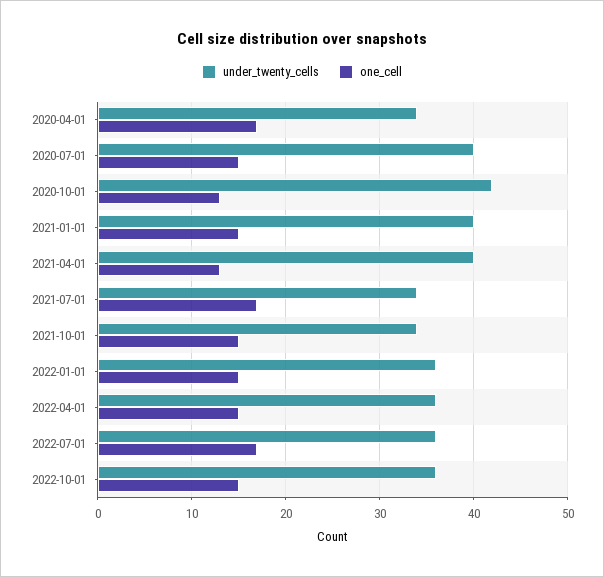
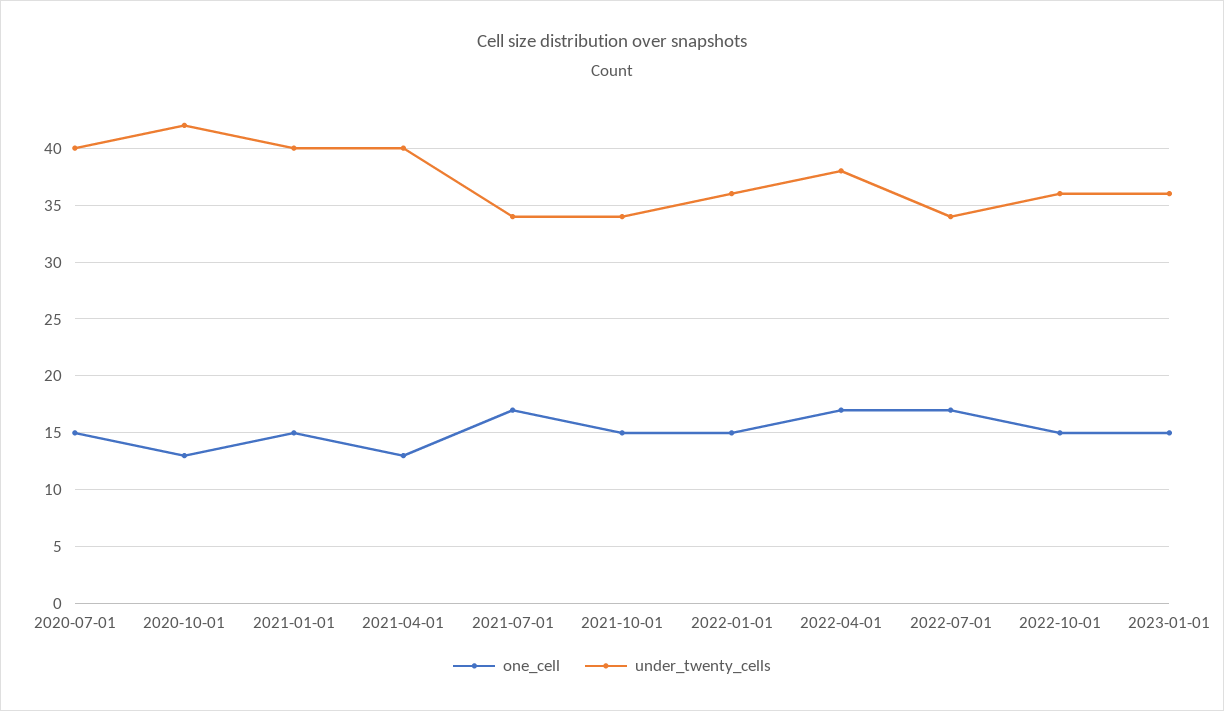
under_twenty_cells, 2020-04-01: 34 -> none
one_cell, 2020-04-01: 17 -> none
under_twenty_cells, 2022-04-01: 36 -> 38
one_cell, 2022-04-01: 15 -> 17
under_twenty_cells, 2022-07-01: 36 -> 34
one_cell, 2023-01-01: none -> 15
under_twenty_cells, 2023-01-01: none -> 36

